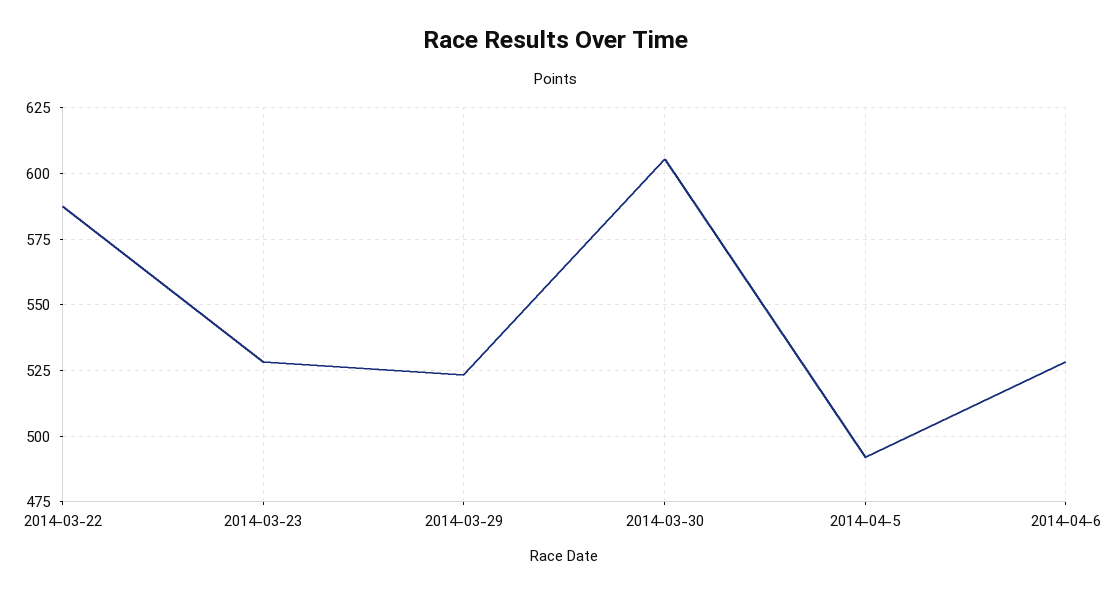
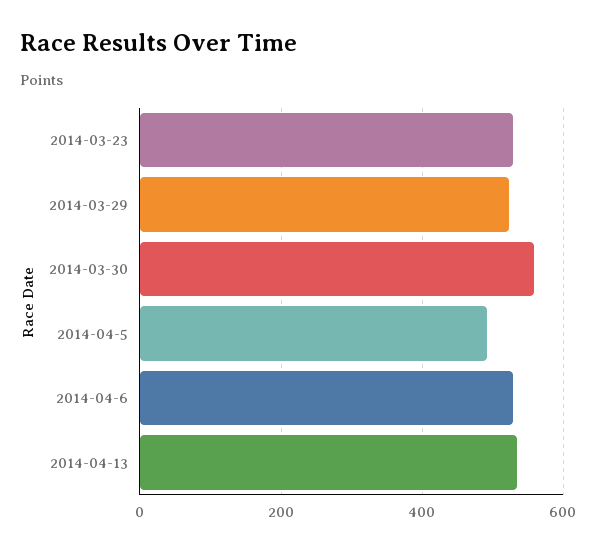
2014-03-22: 587.5 -> none
2014-03-30: 605 -> 560
2014-04-13: none -> 540

